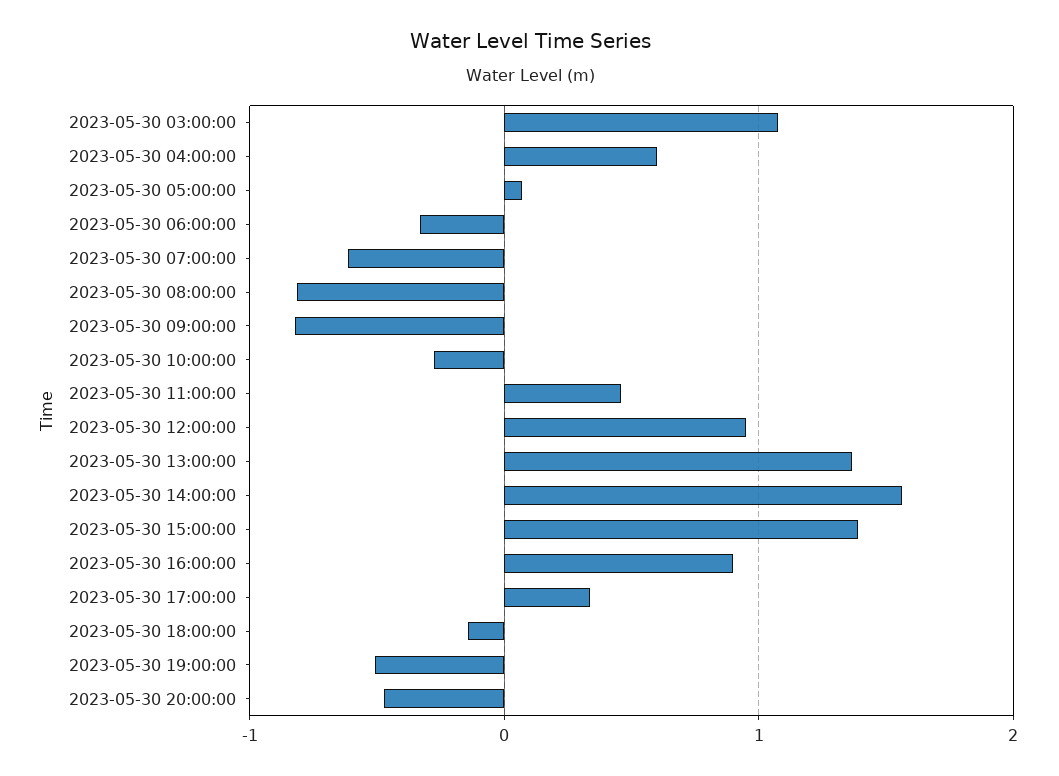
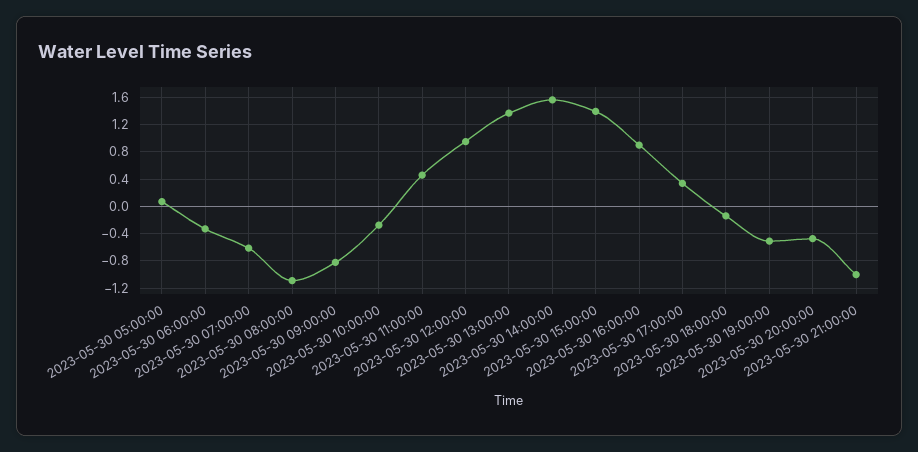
2023-05-30 03:00:00: 1.1 -> none
2023-05-30 04:00:00: 0.6 -> none
2023-05-30 08:00:00: -0.8 -> -1.1
2023-05-30 21:00:00: none -> -1

